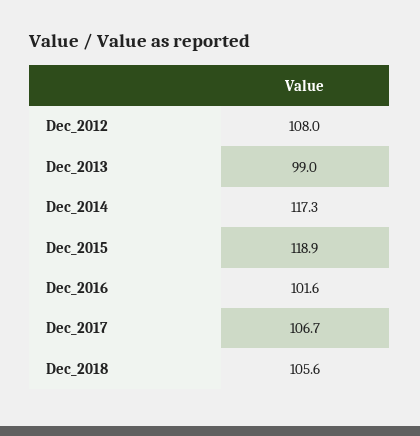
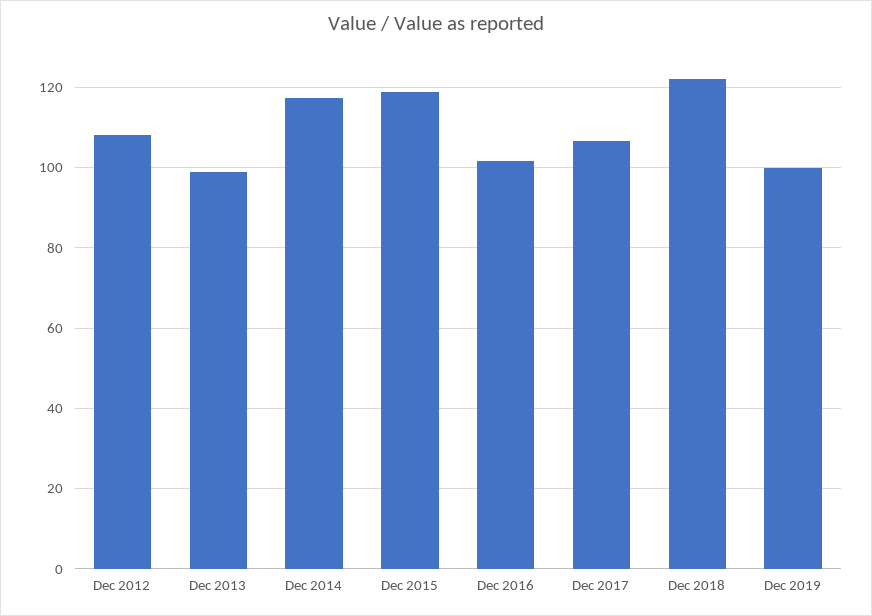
Dec_2018: 105.6 -> 122
Dec 2019: none -> 100

